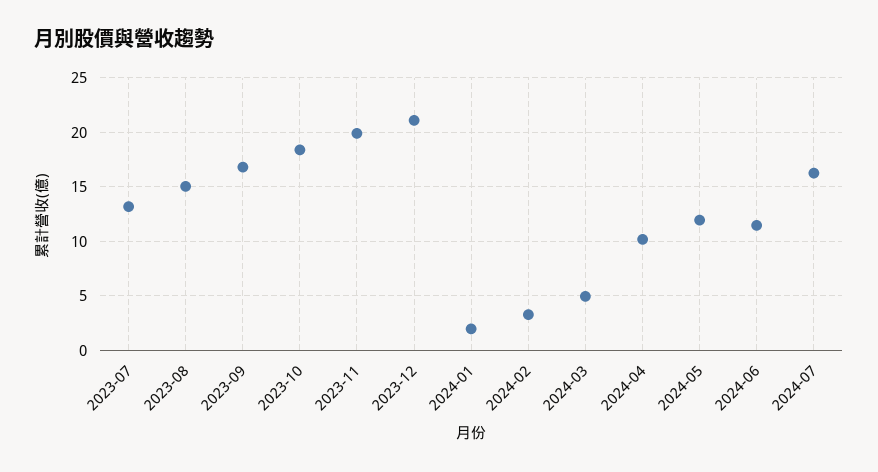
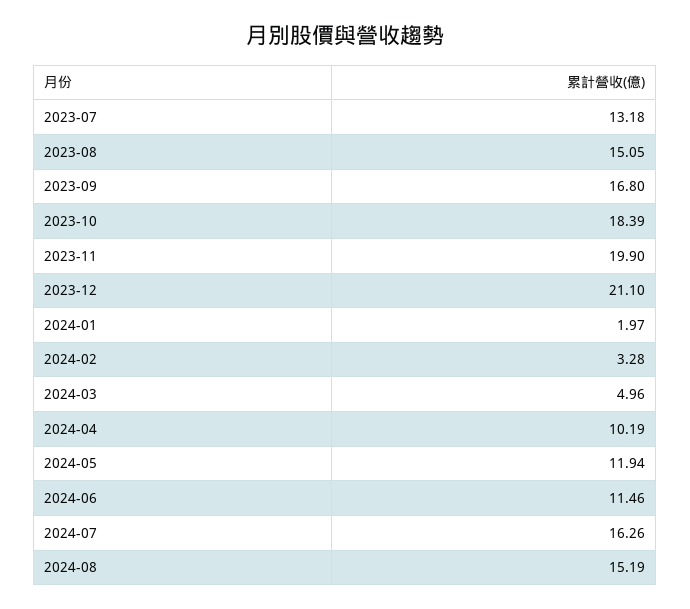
2024-08: none -> 15.19

